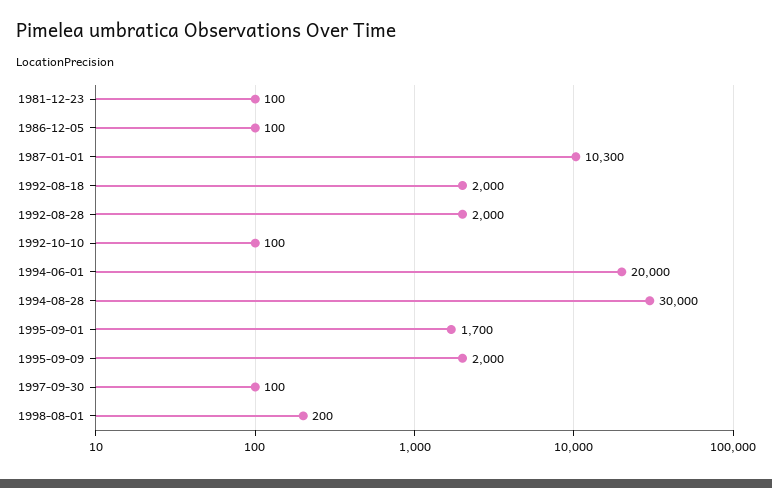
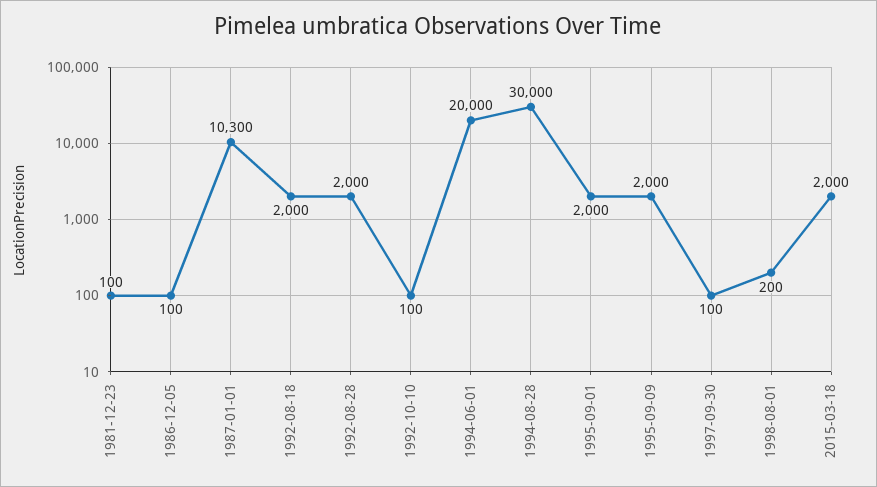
1995-09-01: 1700 -> 2000
2015-03-18: none -> 2000

